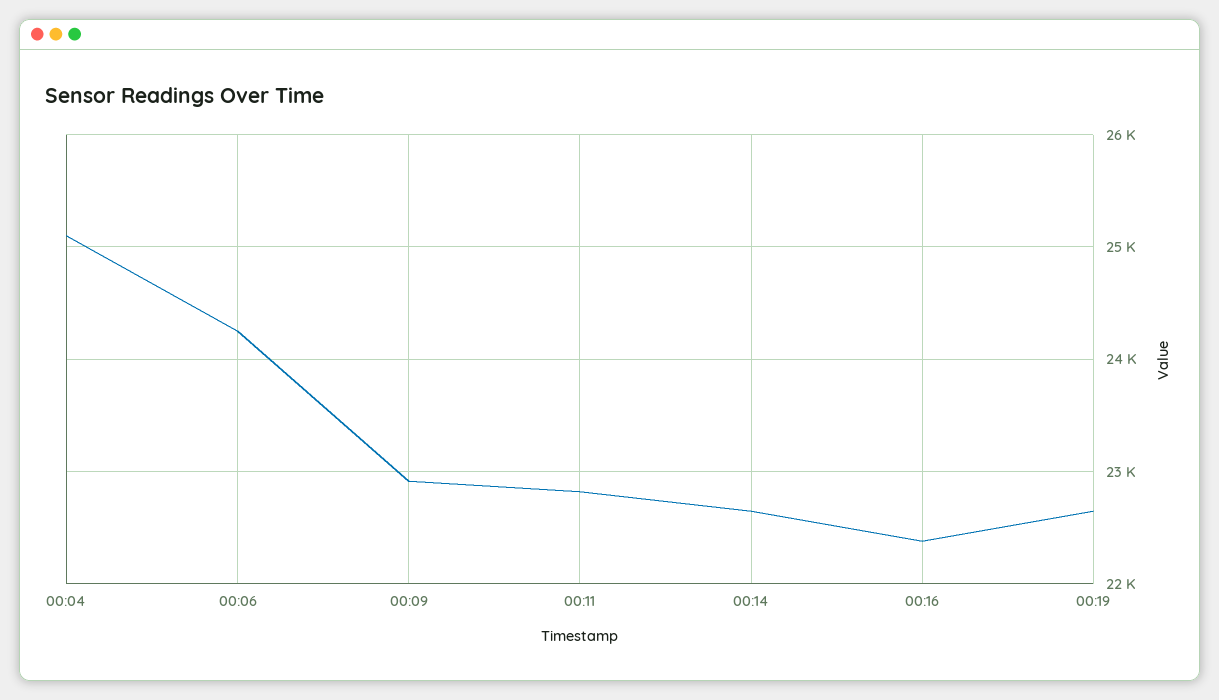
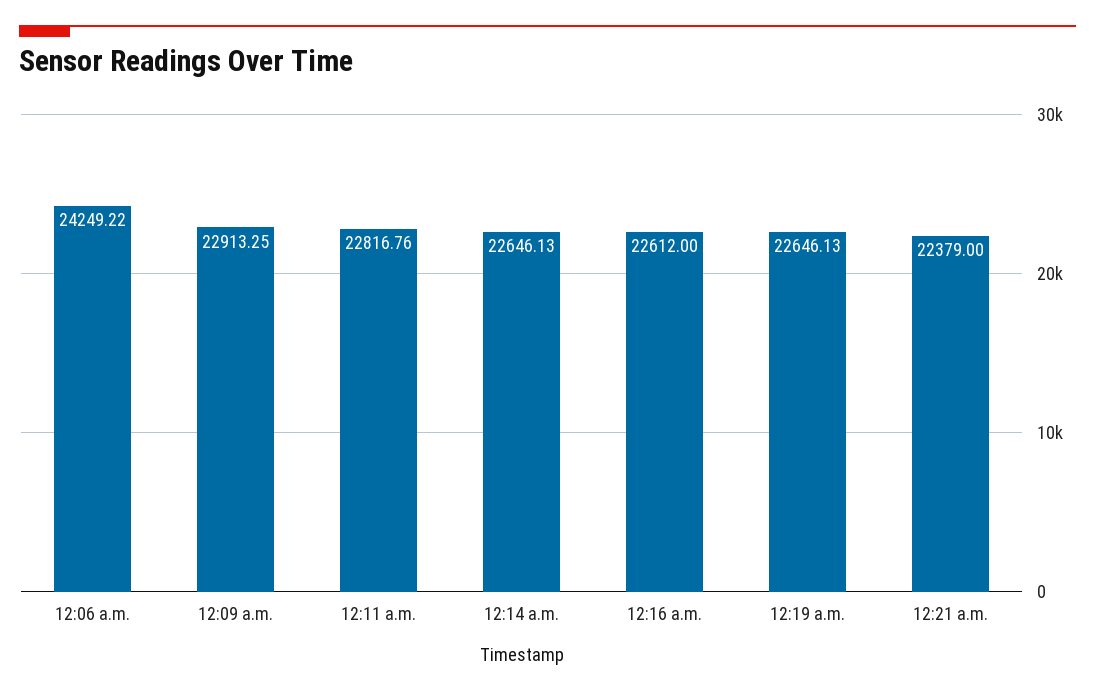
00:04: 25100 -> none
00:16: 22400 -> 22612
12:21 a.m.: none -> 22379

